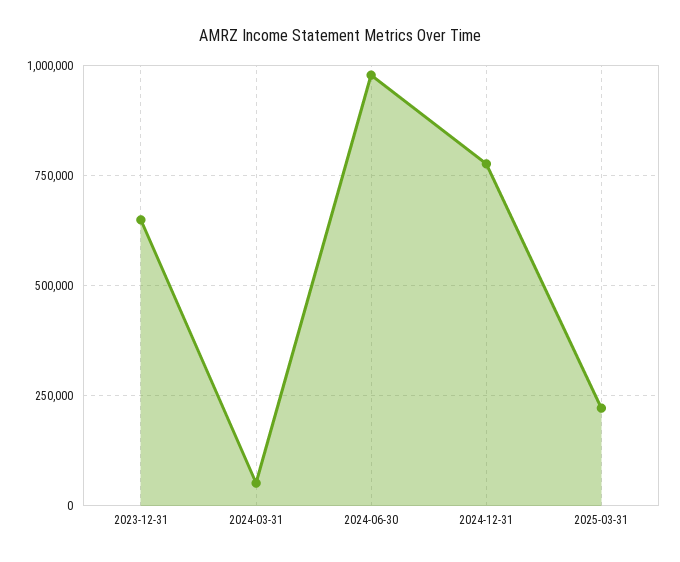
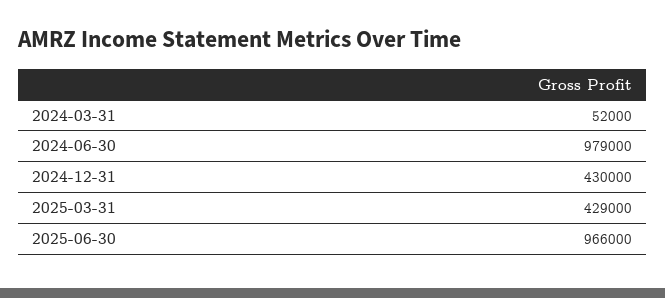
2023-12-31: 650000 -> none
2024-12-31: 775000 -> 430000
2025-03-31: 225000 -> 429000
2025-06-30: none -> 966000

